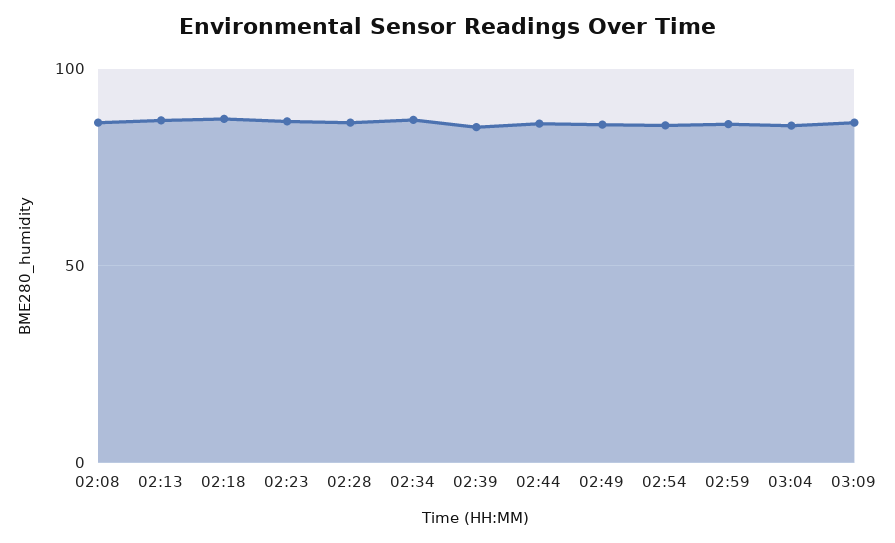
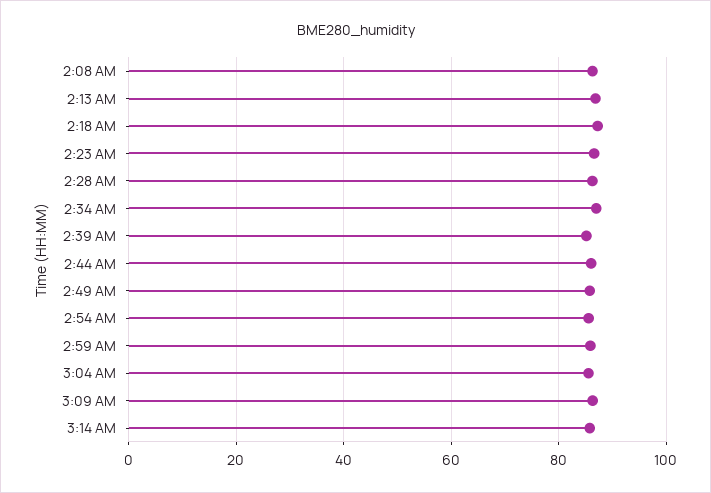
3:14 AM: none -> 86

